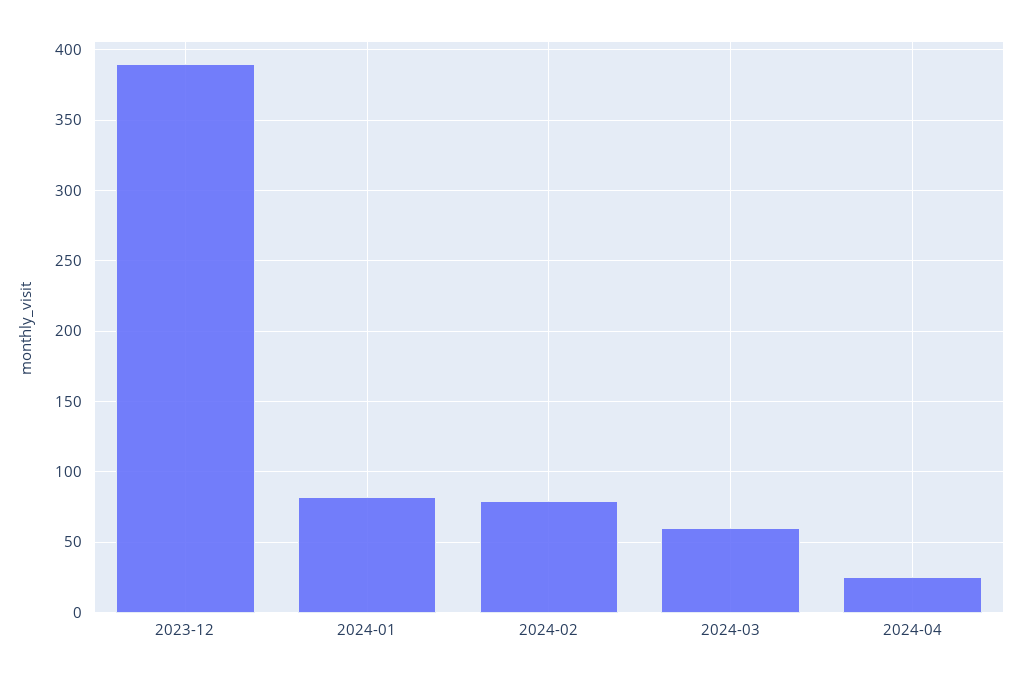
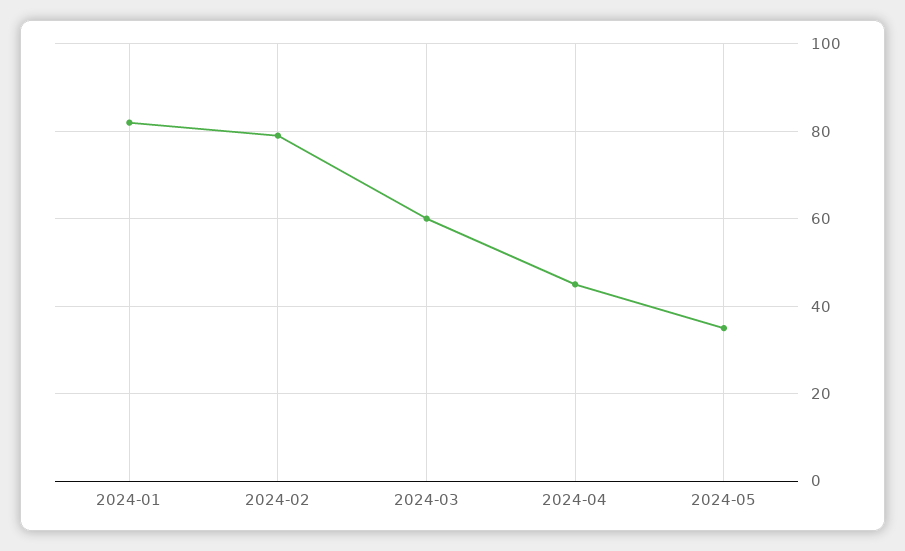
2023-12: 390 -> none
2024-04: 25 -> 45
2024-05: none -> 35

